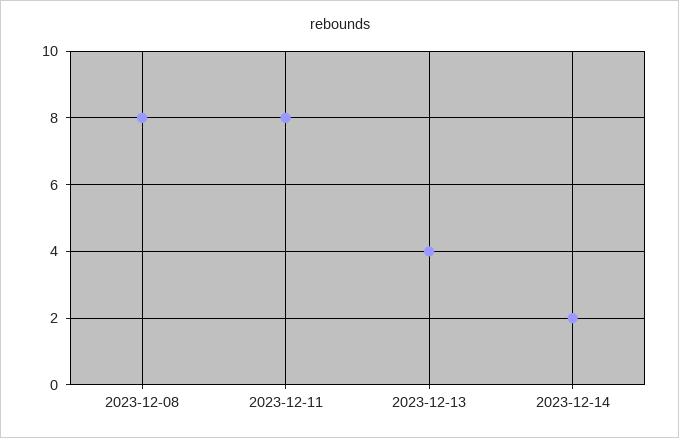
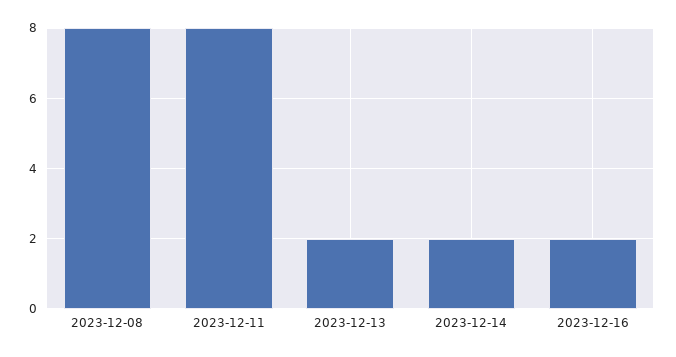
2023-12-13: 4 -> 2
2023-12-16: none -> 2

